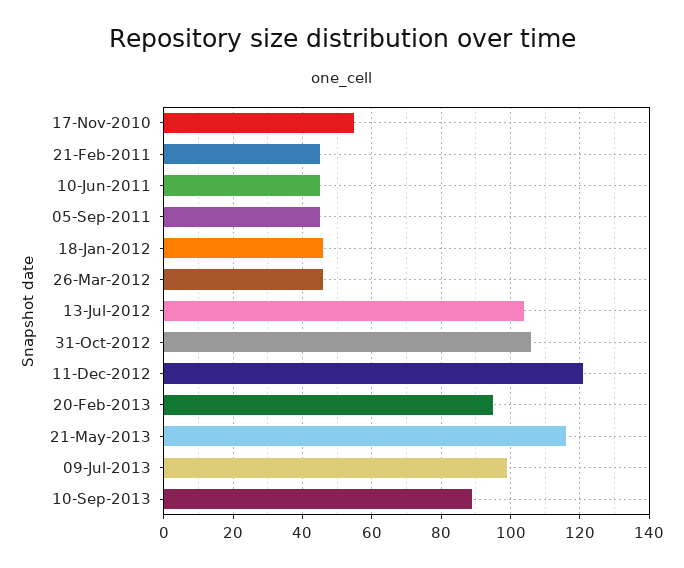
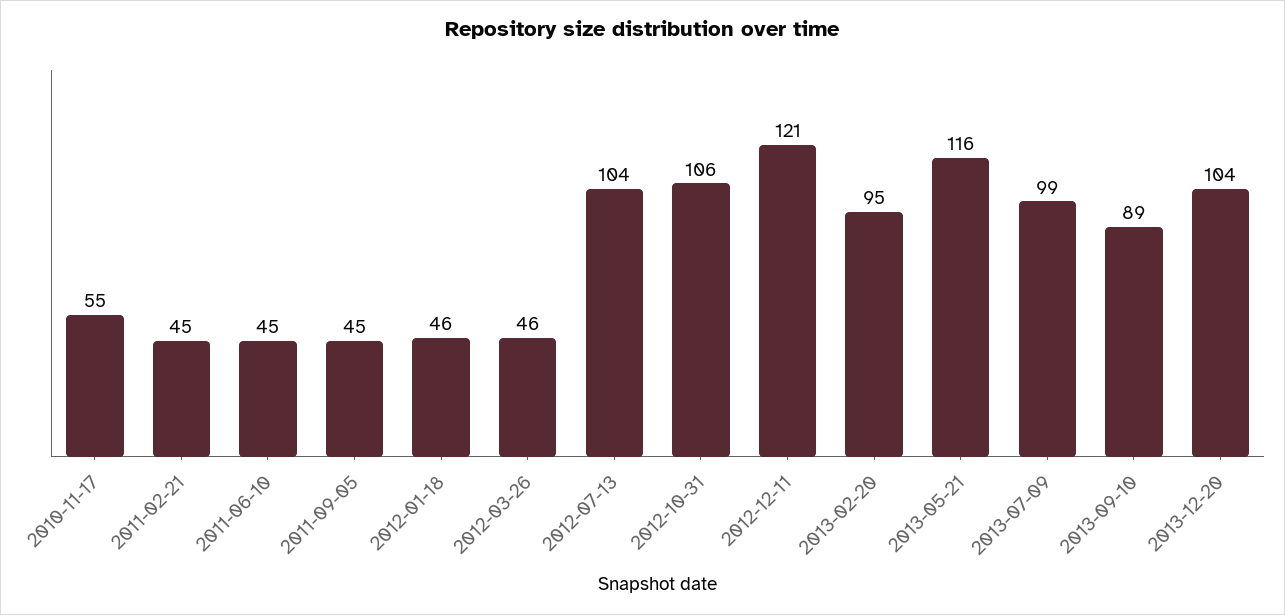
2013-12-20: none -> 104

